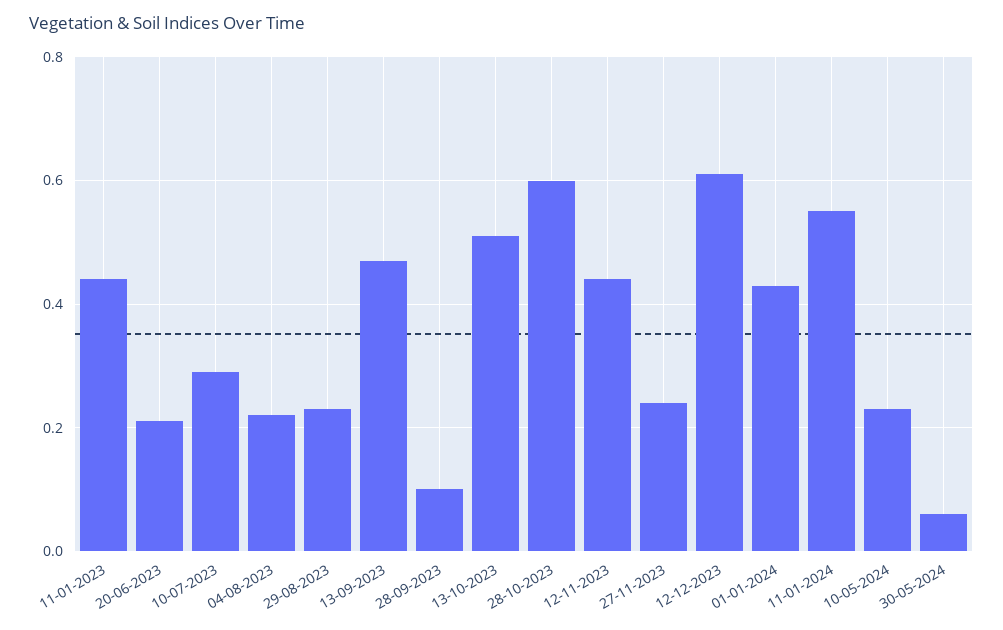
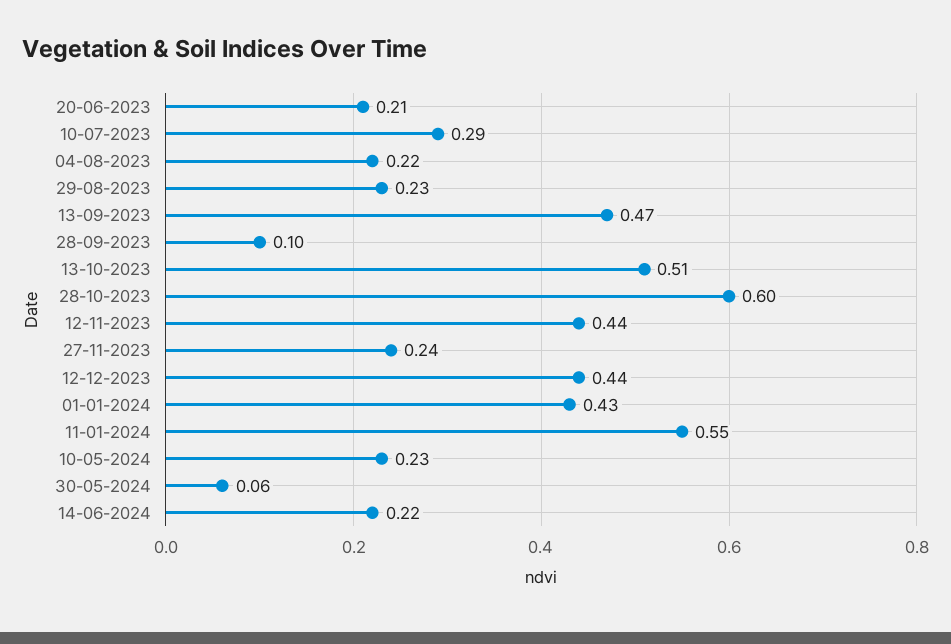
11-01-2023: 0.45 -> none
12-12-2023: 0.6 -> 0.44
14-06-2024: none -> 0.22

